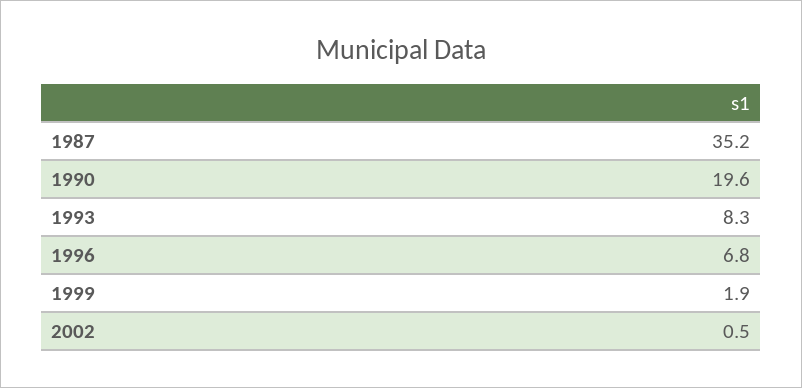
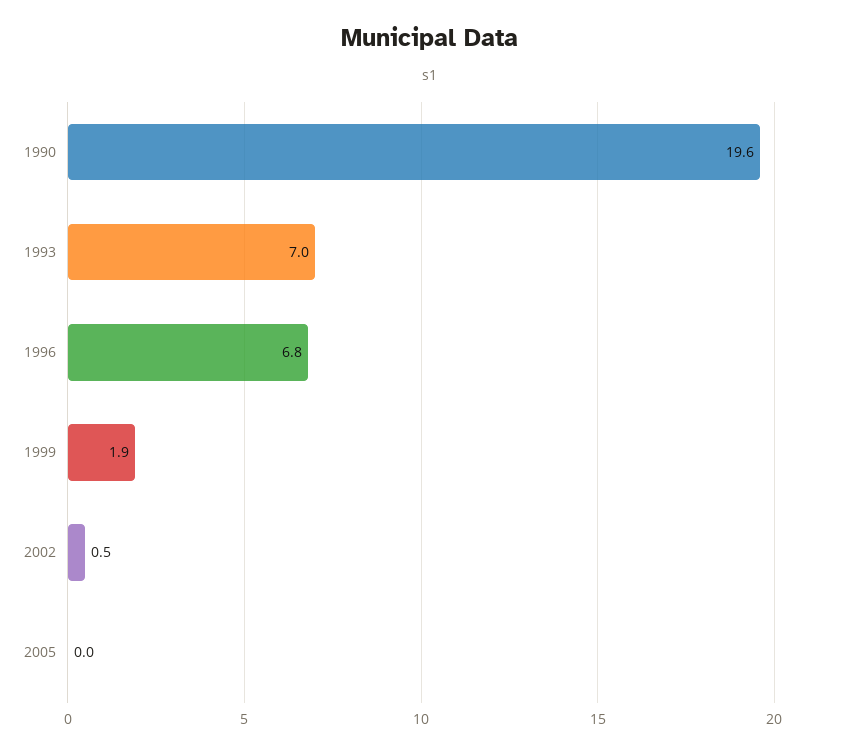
1987: 35.2 -> none
1993: 8.3 -> 7
2005: none -> 0

